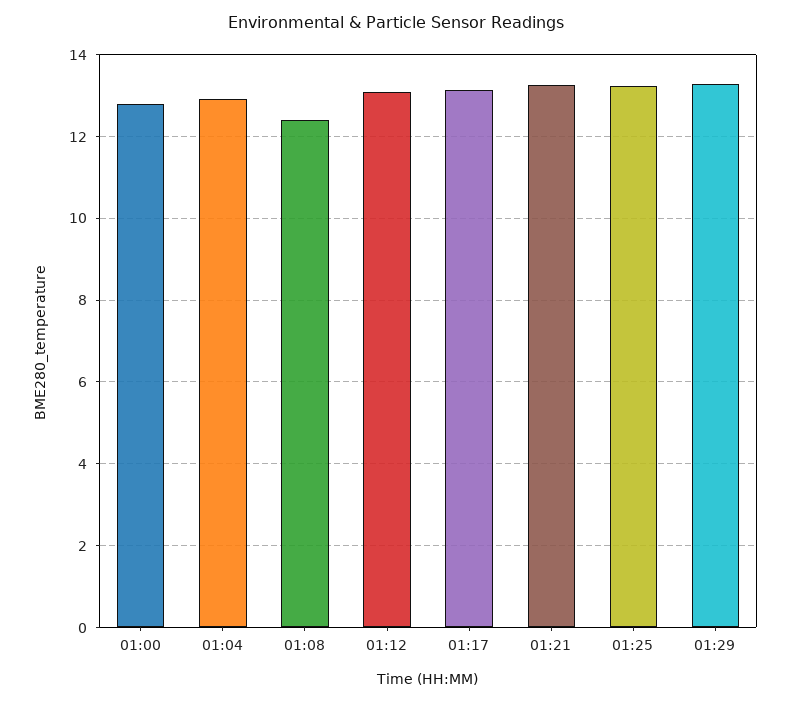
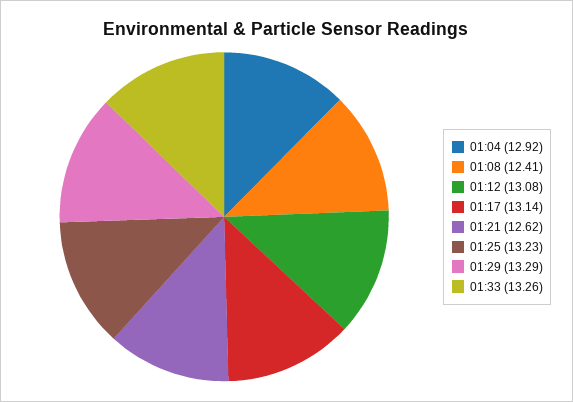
01:00: 12.8 -> none
01:21: 13.2 -> 12.62
01:33: none -> 13.26

